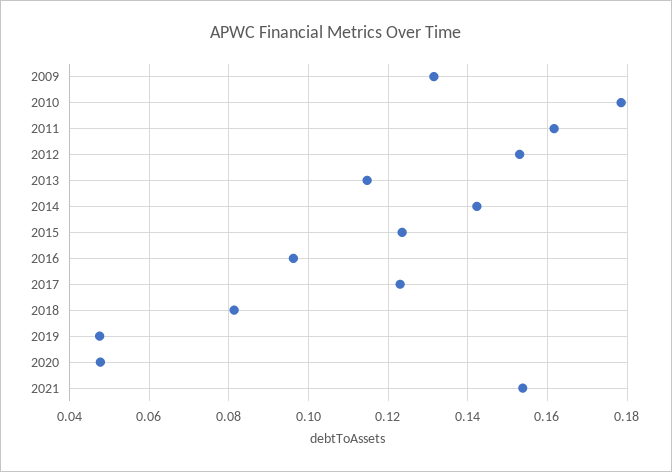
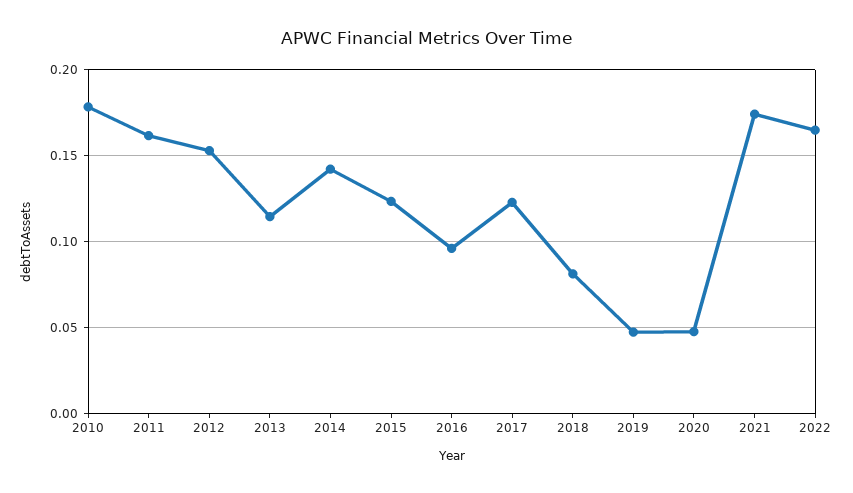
2009: 0.132 -> none
2021: 0.154 -> 0.175
2022: none -> 0.165

